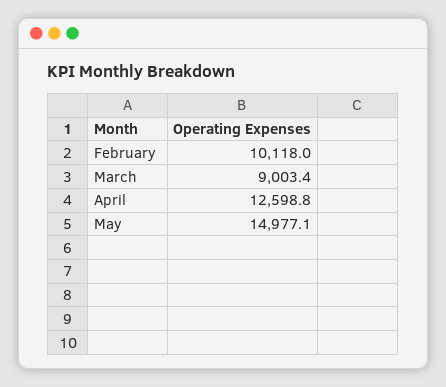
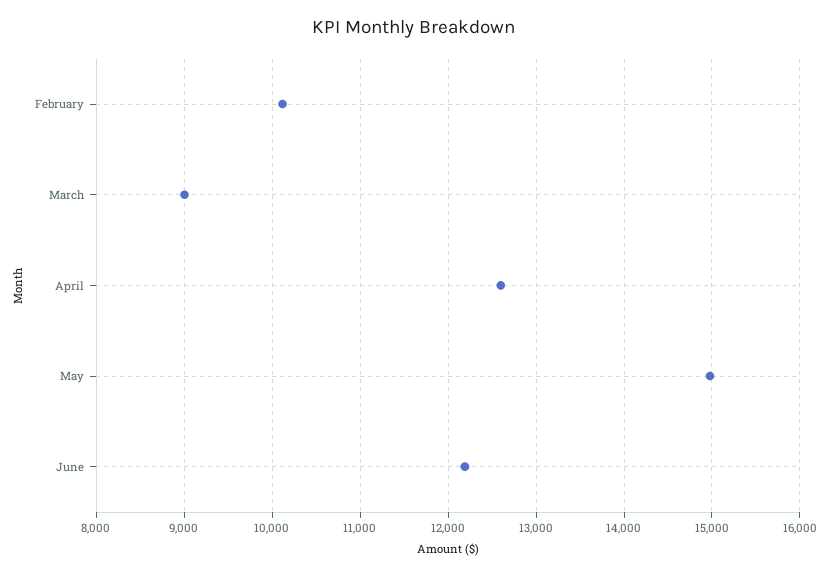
June: none -> 12200

